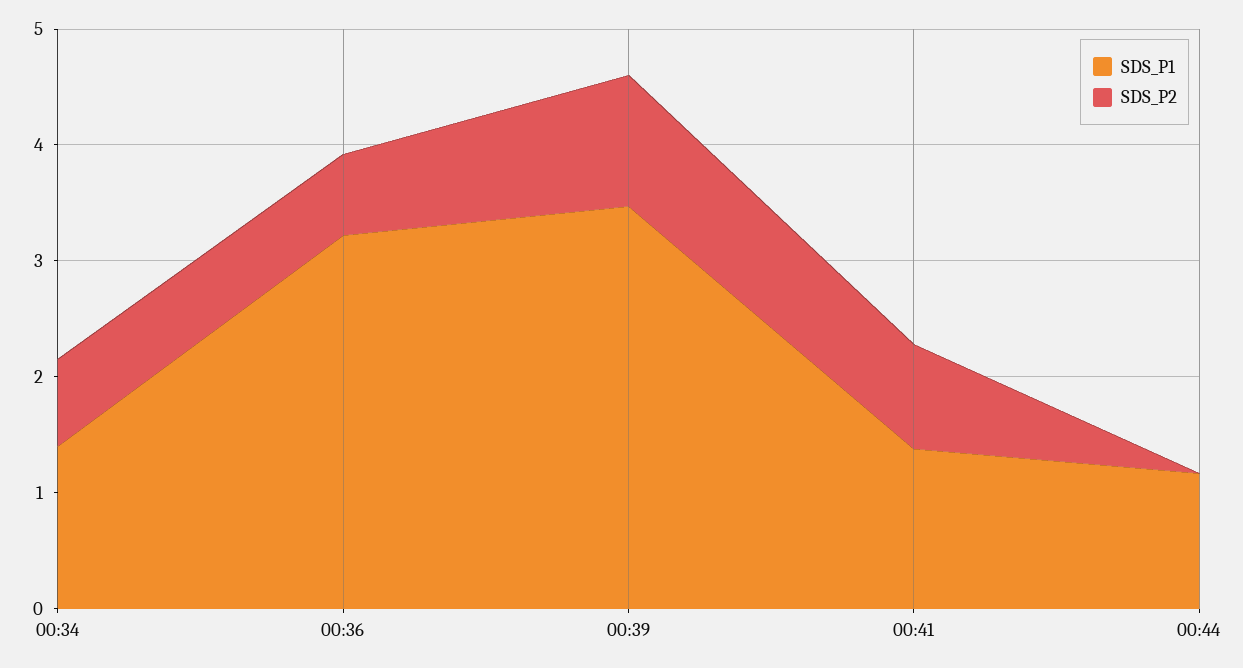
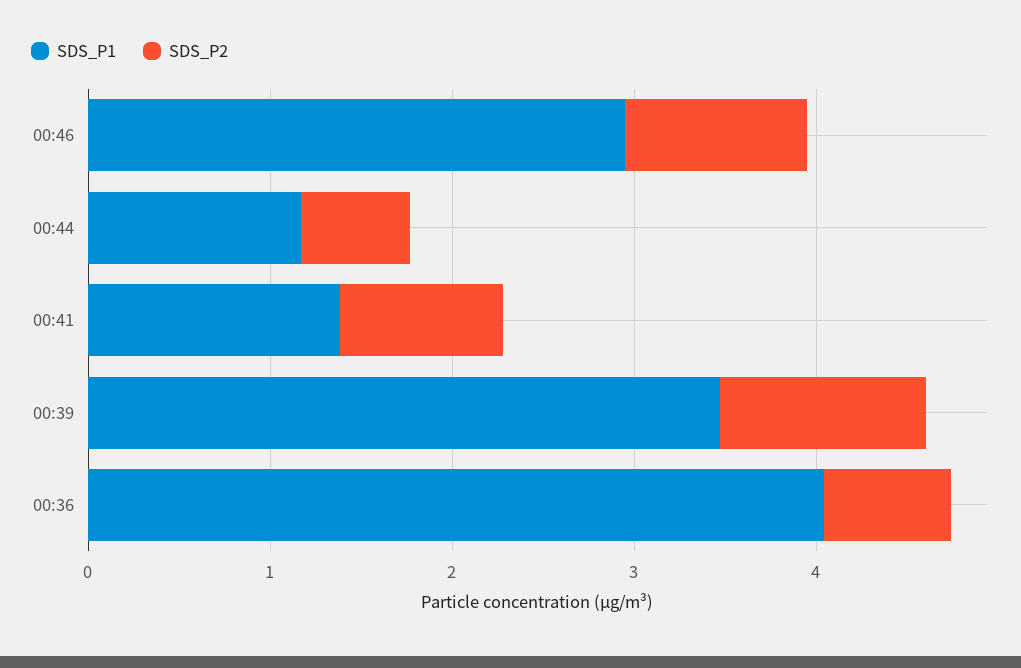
SDS_P1, 00:34: 1.4 -> none
SDS_P2, 00:34: 0.8 -> none
SDS_P1, 00:36: 3.2 -> 4
SDS_P2, 00:44: 0 -> 0.6
SDS_P1, 00:46: none -> 3
SDS_P2, 00:46: none -> 1

